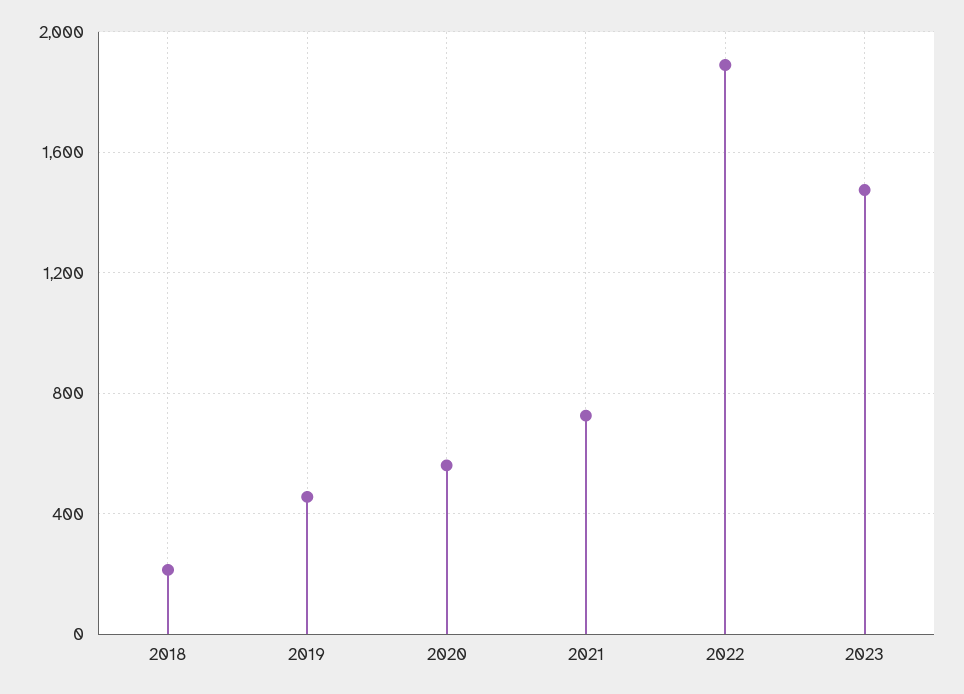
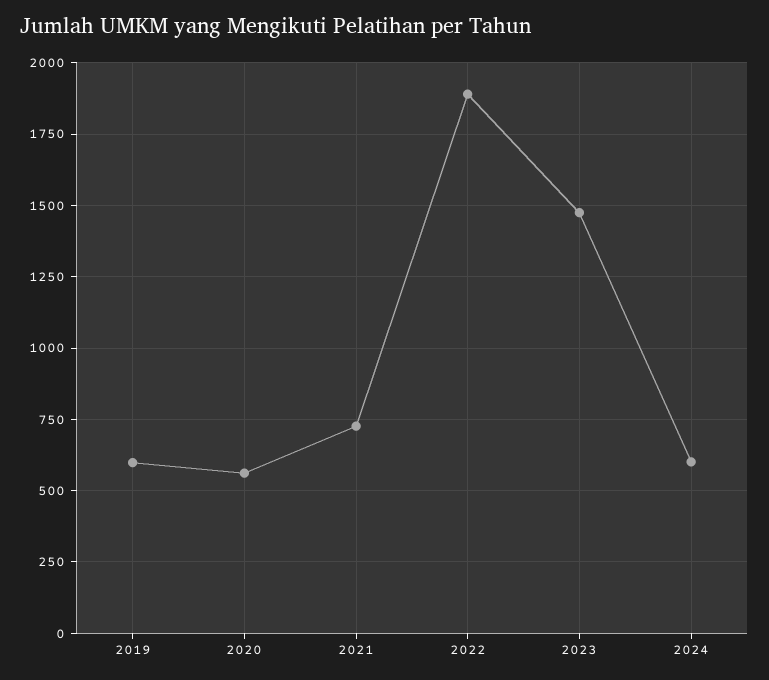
2018: 200 -> none
2019: 450 -> 600
2024: none -> 600

